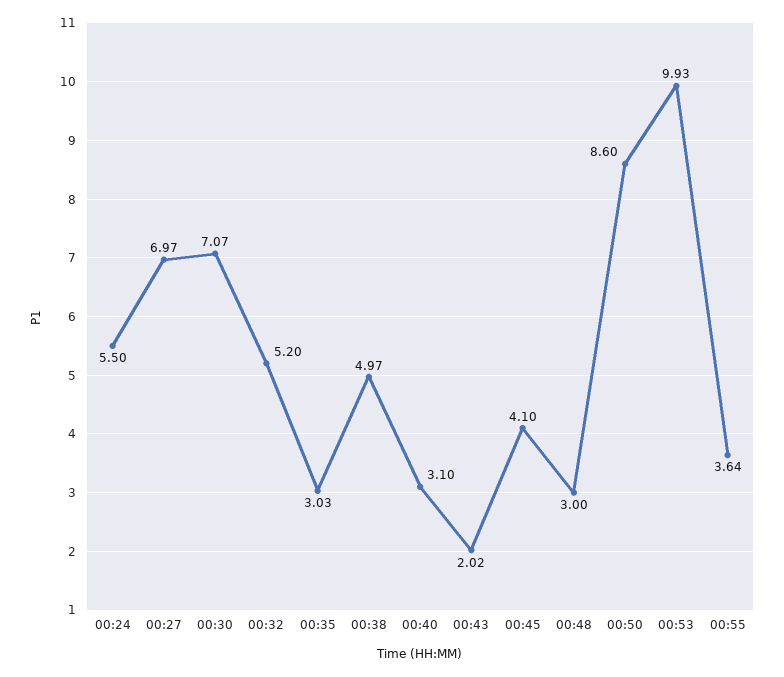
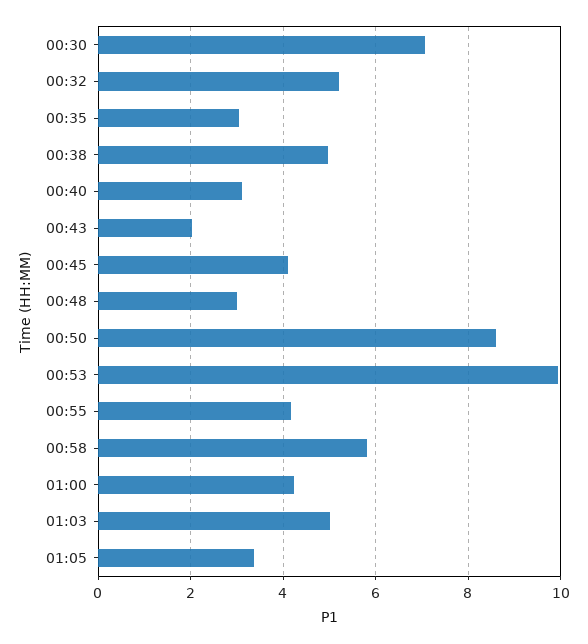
00:24: 5.5 -> none
00:27: 6.97 -> none
00:55: 3.64 -> 4.2
00:58: none -> 5.8
01:00: none -> 4.2
01:03: none -> 5
01:05: none -> 3.4

